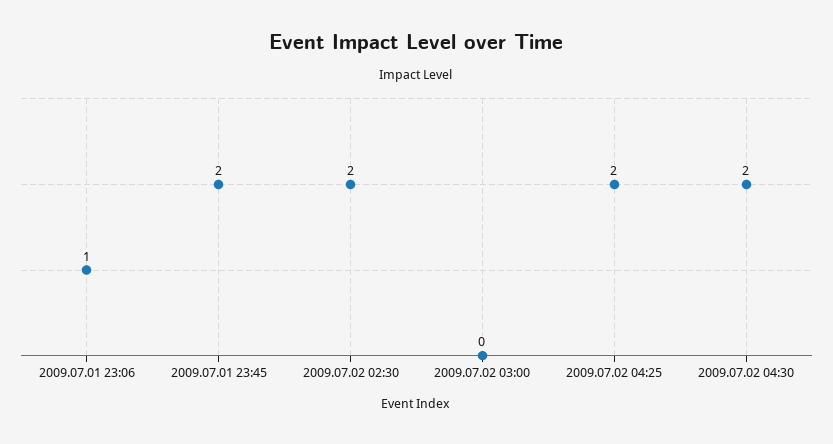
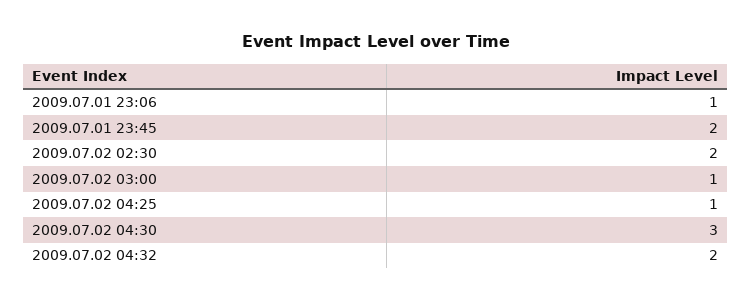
2009.07.02 03:00: 0 -> 1
2009.07.02 04:25: 2 -> 1
2009.07.02 04:30: 2 -> 3
2009.07.02 04:32: none -> 2

